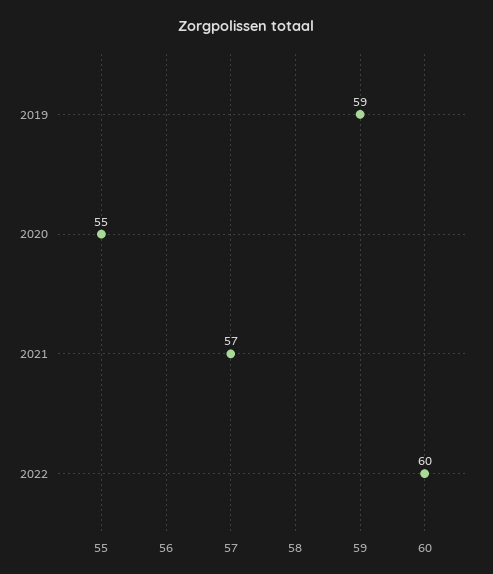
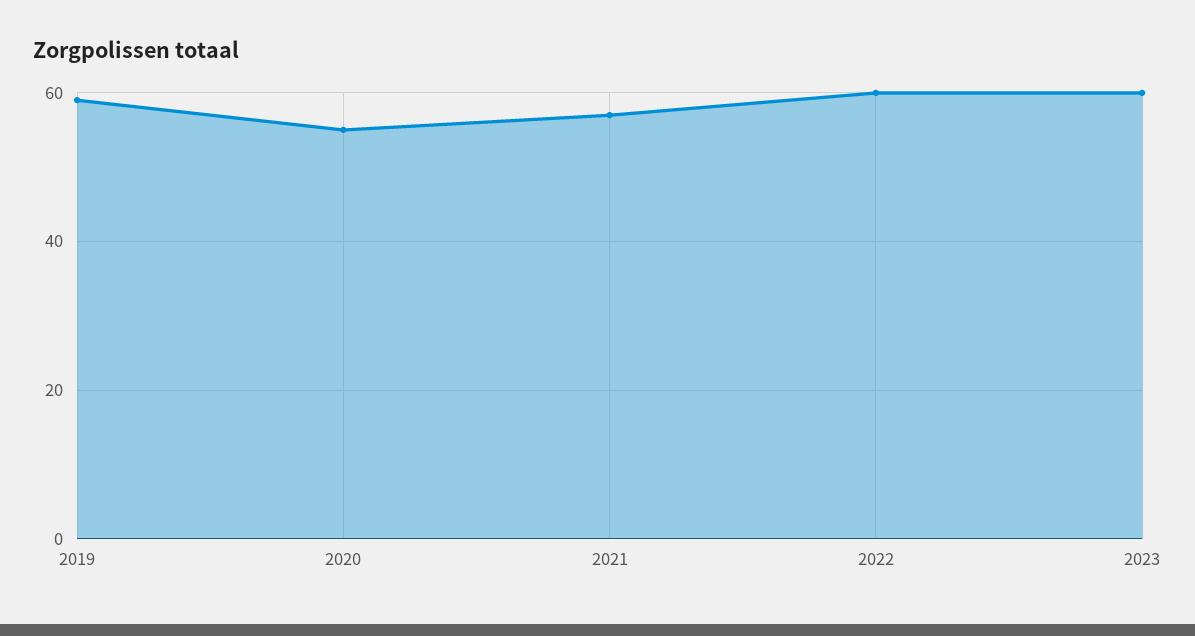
2023: none -> 60

